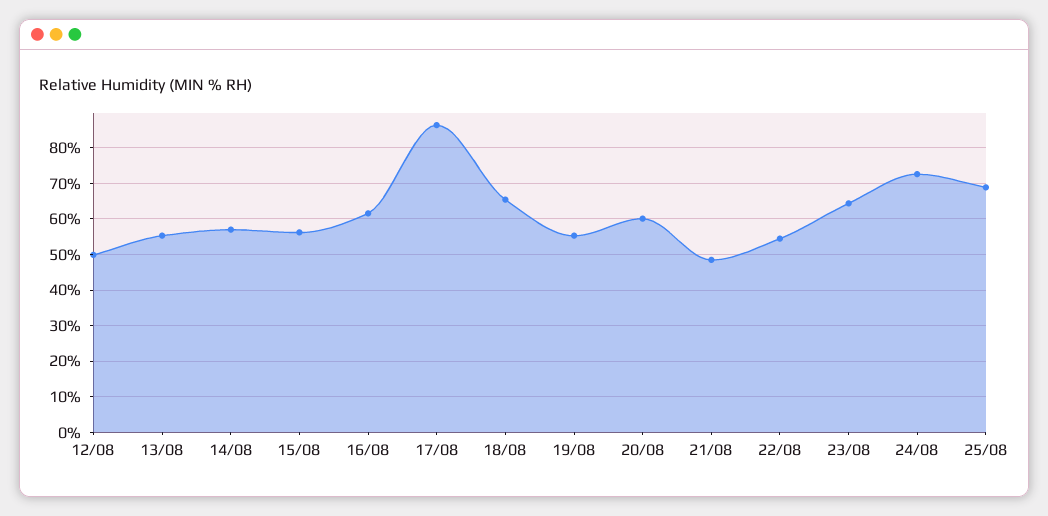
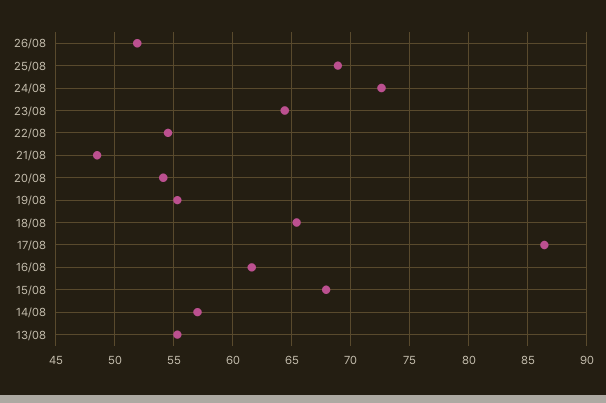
12/08: 50 -> none
15/08: 56 -> 68
20/08: 60 -> 54
26/08: none -> 52

